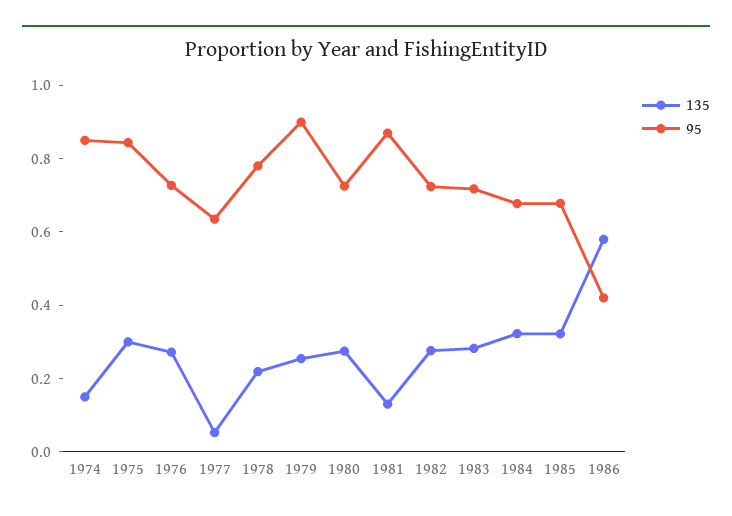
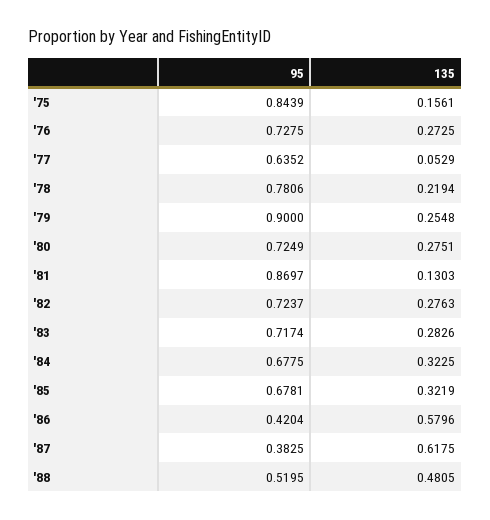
135, 1974: 0.15 -> none
95, 1974: 0.85 -> none
135, 1975: 0.3 -> 0.1561
95, '87: none -> 0.3825
135, '87: none -> 0.6175
95, '88: none -> 0.5195
135, '88: none -> 0.4805

